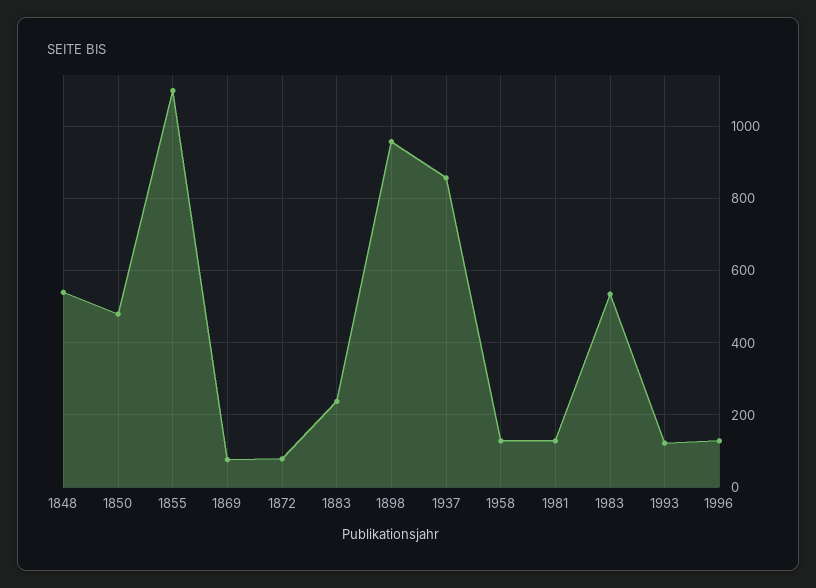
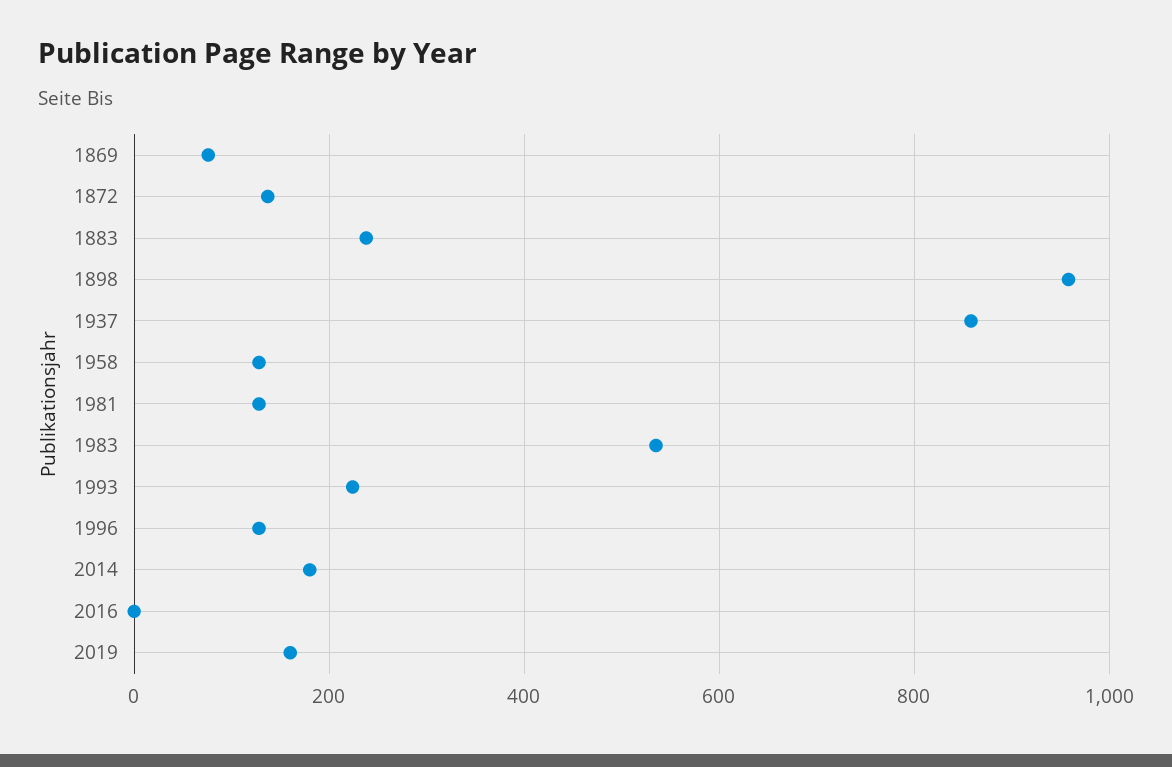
1848: 540 -> none
1850: 480 -> none
1855: 1100 -> none
1872: 80 -> 140
1993: 120 -> 220
2014: none -> 180
2016: none -> 0
2019: none -> 160

